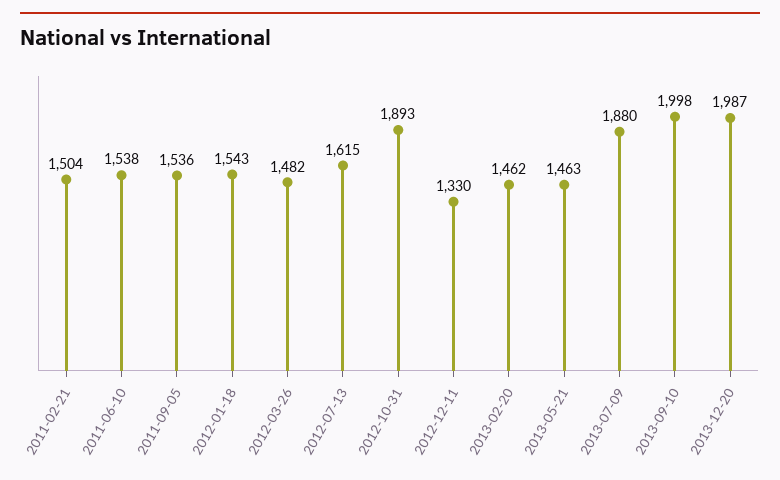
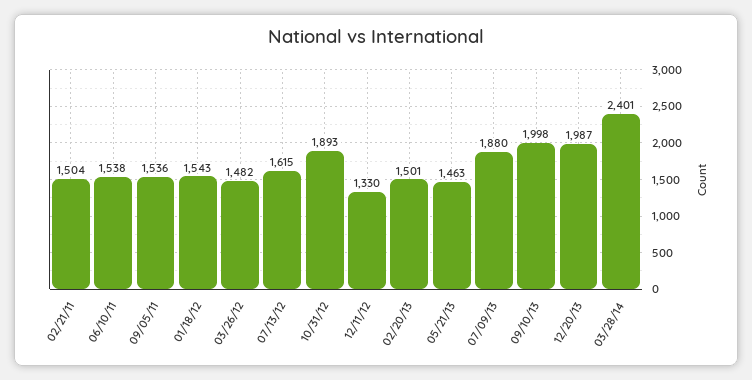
2013-02-20: 1462 -> 1501
03/28/14: none -> 2401

